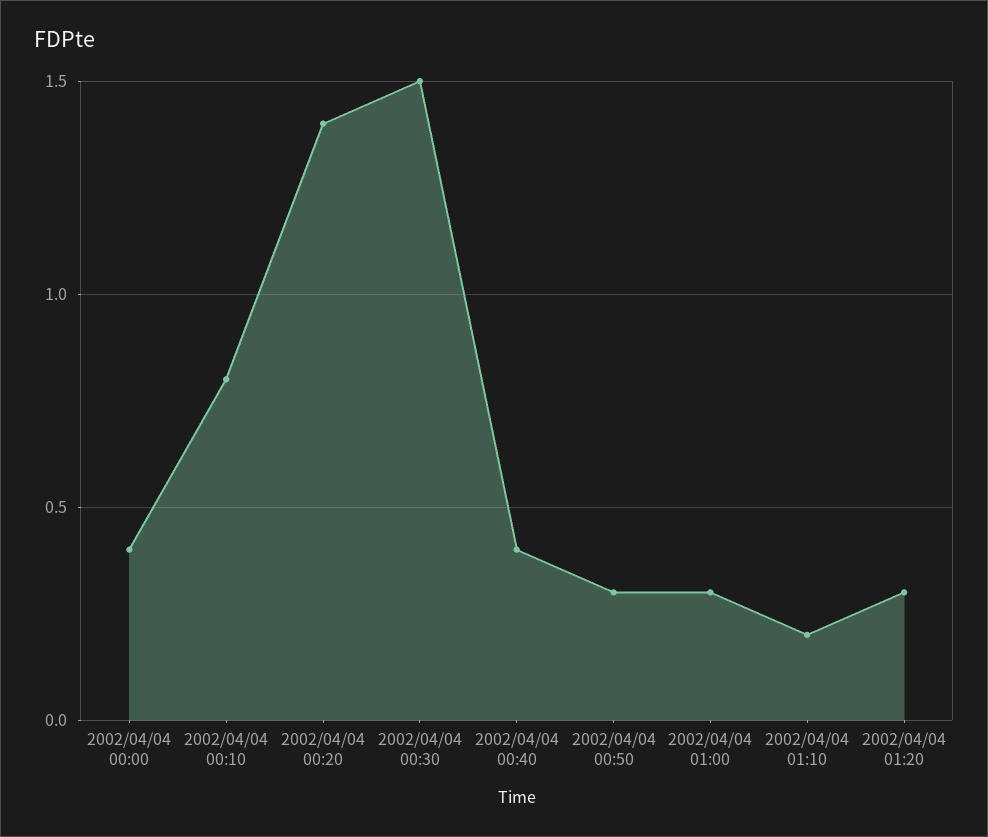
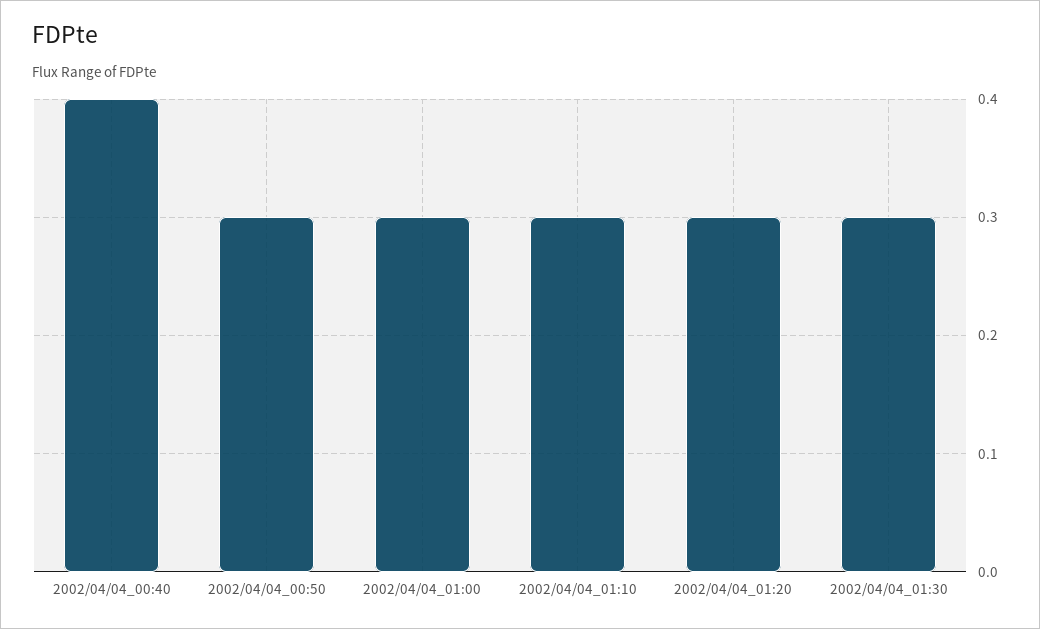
2002/04/04 00:00: 0.4 -> none
2002/04/04 00:10: 0.8 -> none
2002/04/04 00:20: 1.4 -> none
2002/04/04 00:30: 1.5 -> none
2002/04/04 01:10: 0.2 -> 0.3
2002/04/04_01:30: none -> 0.3

